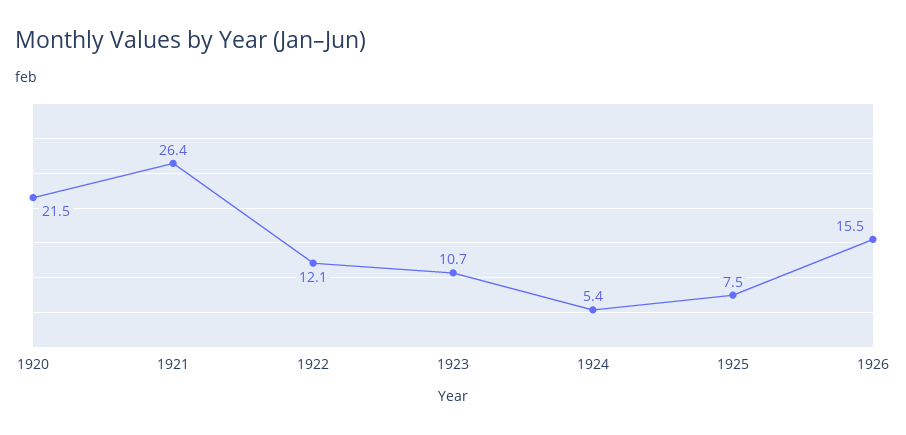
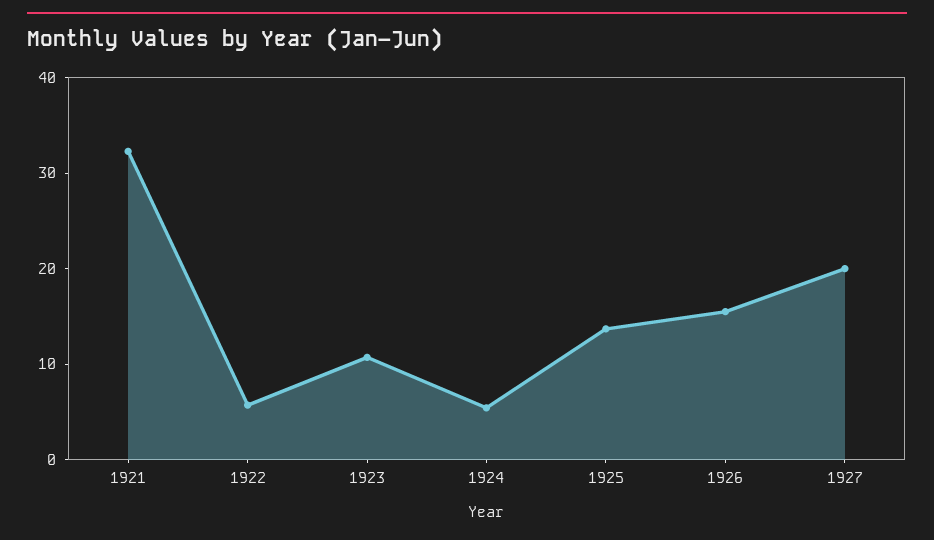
1920: 21.5 -> none
1921: 26.4 -> 32
1922: 12.1 -> 6
1925: 7.5 -> 14
1927: none -> 20

